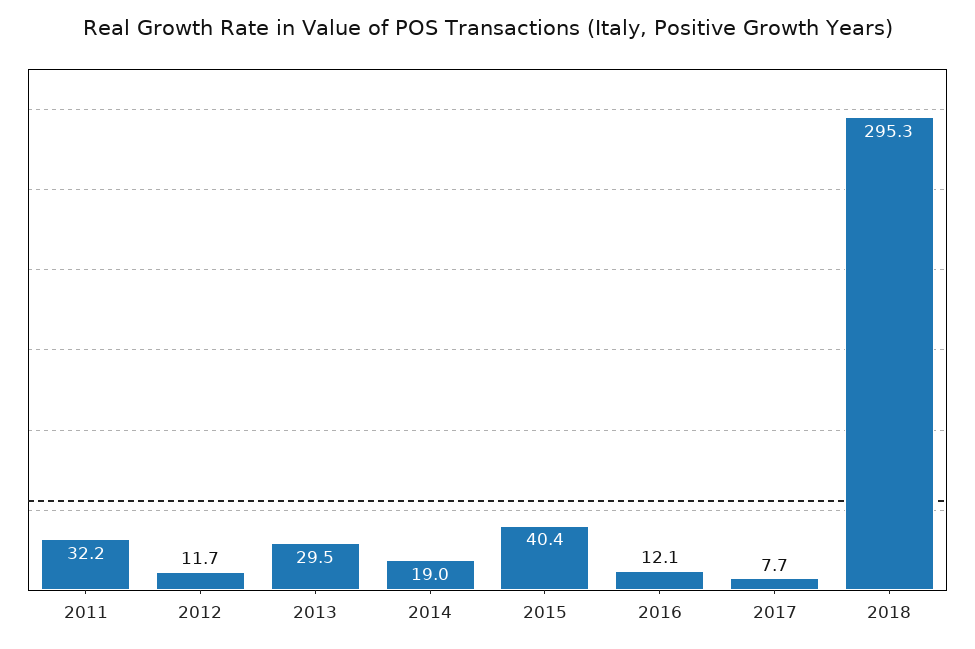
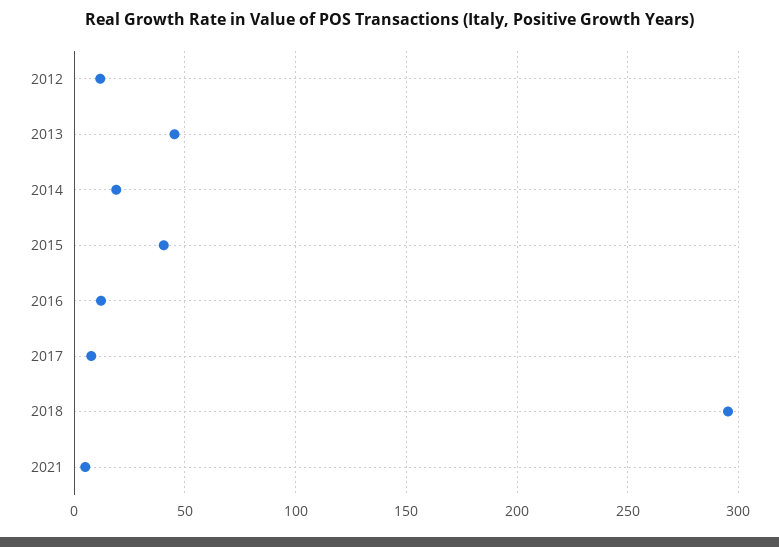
2011: 32.2 -> none
2013: 29.5 -> 45
2021: none -> 5

